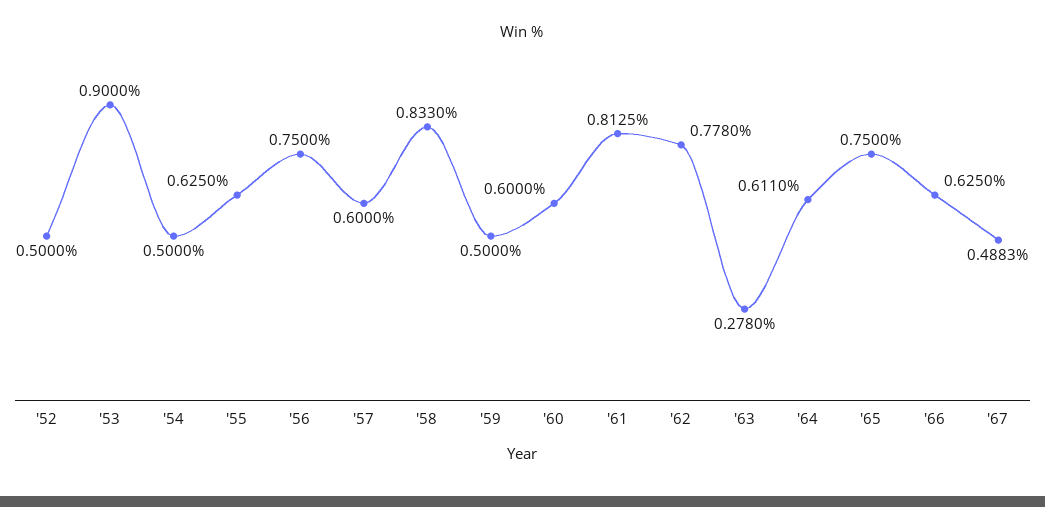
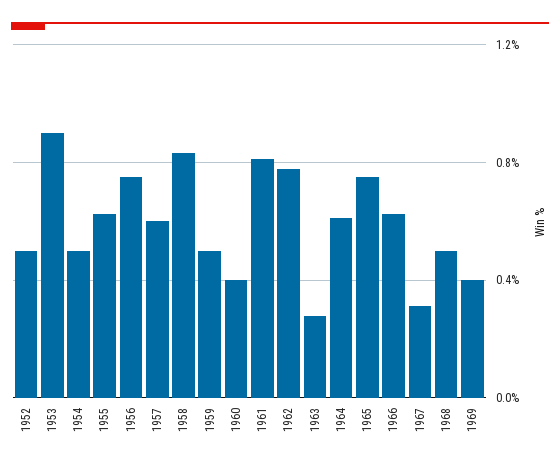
'60: 0.6 -> 0.4
'67: 0.4883 -> 0.3
1968: none -> 0.5
1969: none -> 0.4

